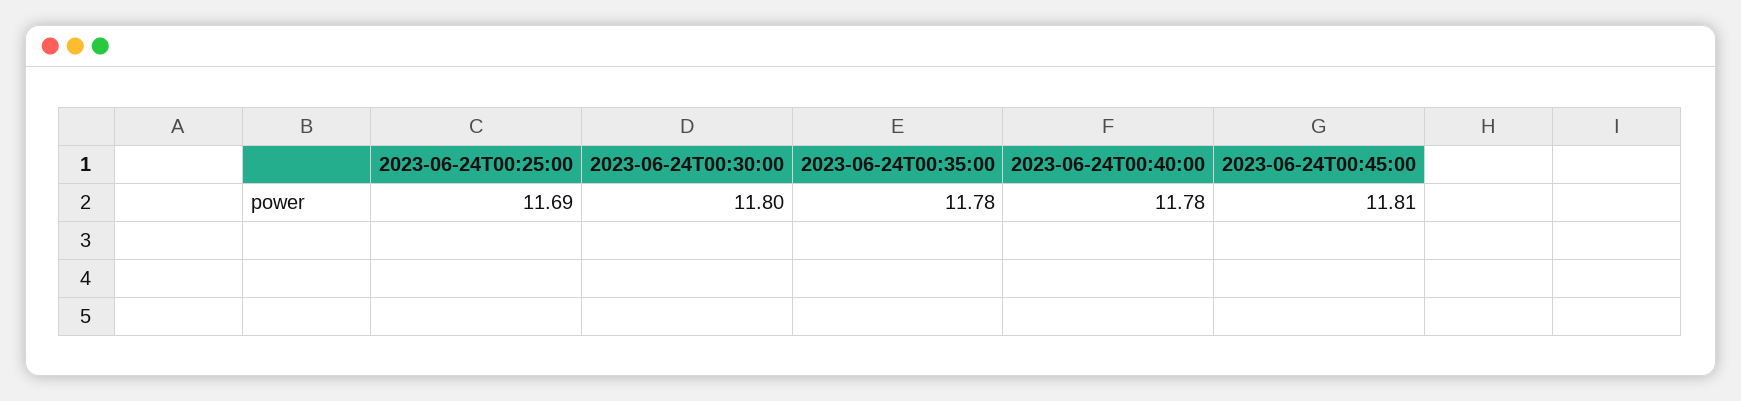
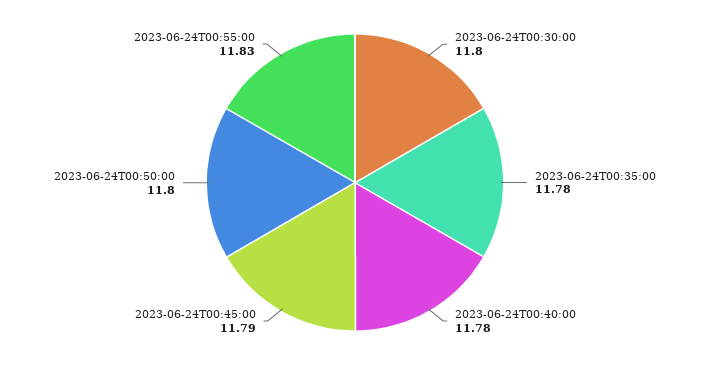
2023-06-24T00:25:00: 11.69 -> none
2023-06-24T00:45:00: 11.81 -> 11.79
2023-06-24T00:50:00: none -> 11.8
2023-06-24T00:55:00: none -> 11.83

